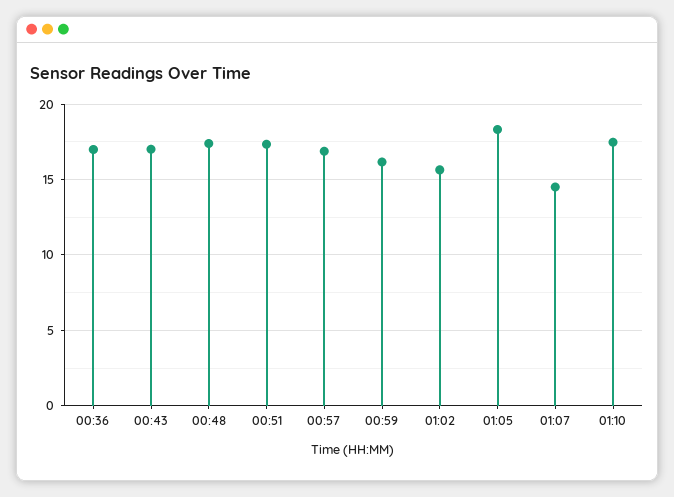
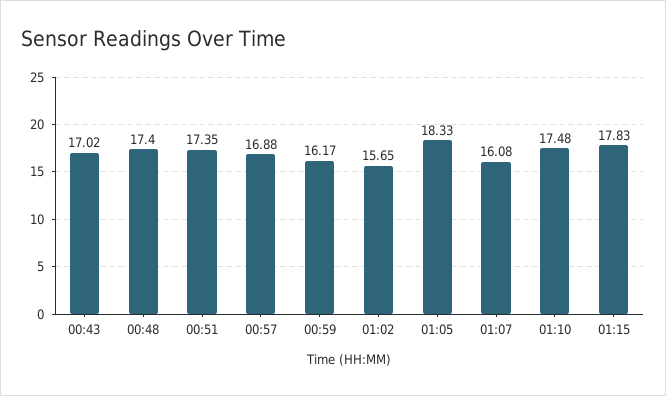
00:36: 17 -> none
01:07: 14.5 -> 16.08
01:15: none -> 17.83

